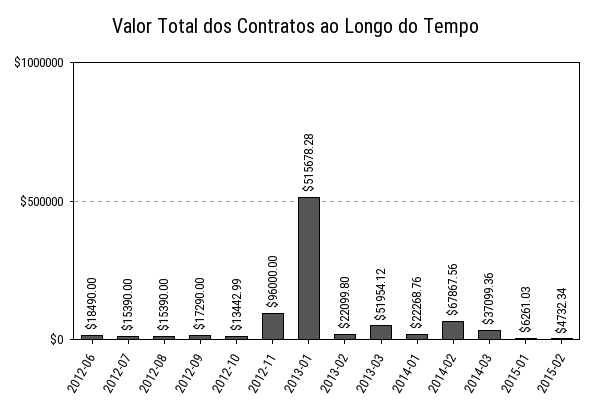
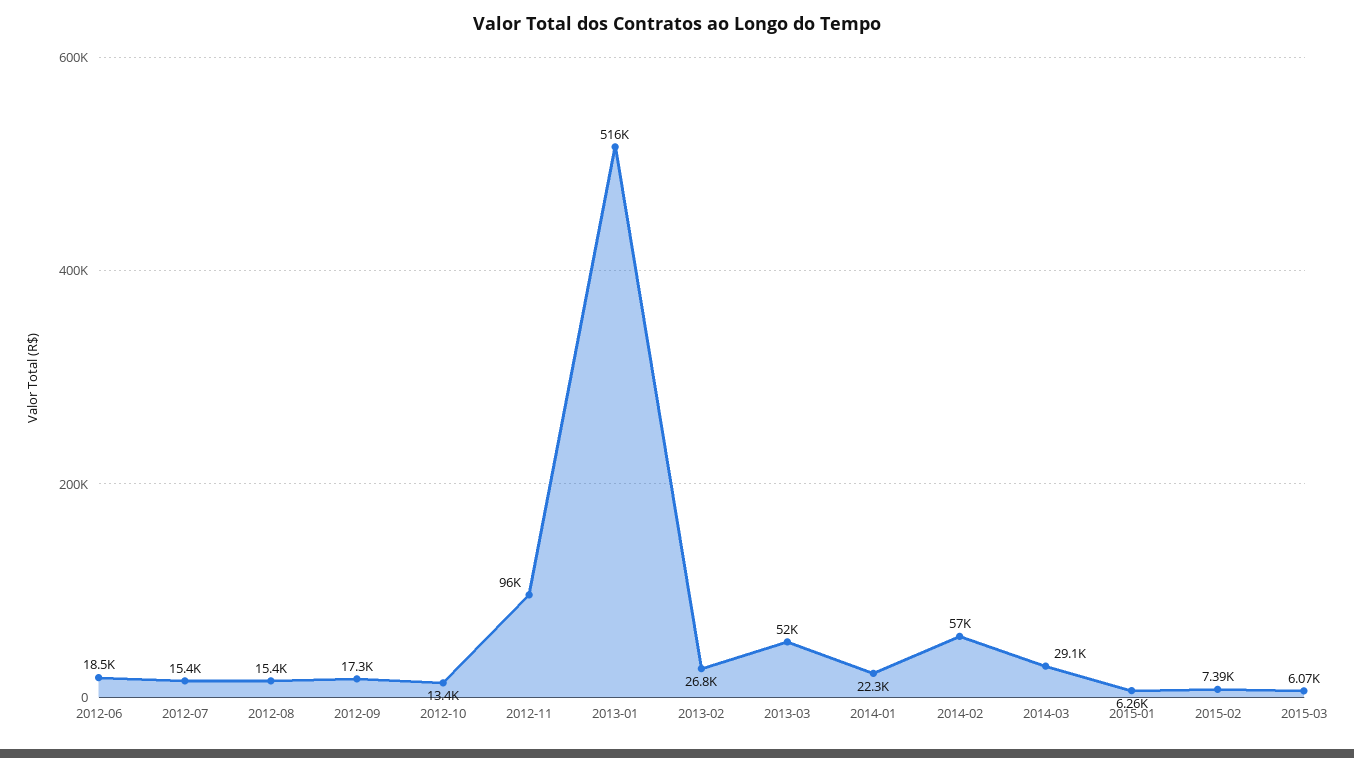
2013-02: 22099.8 -> 26800
2014-02: 67867.56 -> 57000
2014-03: 37099.36 -> 29100
2015-02: 4732.34 -> 7390
2015-03: none -> 6070

